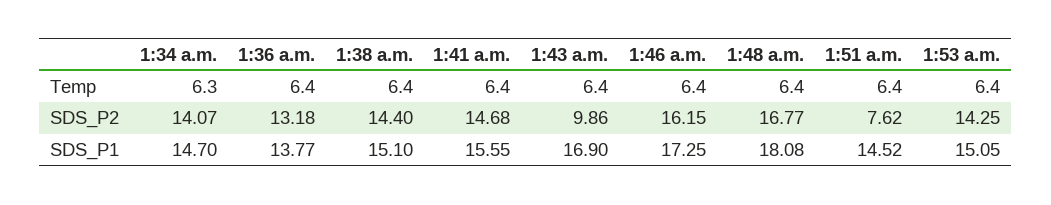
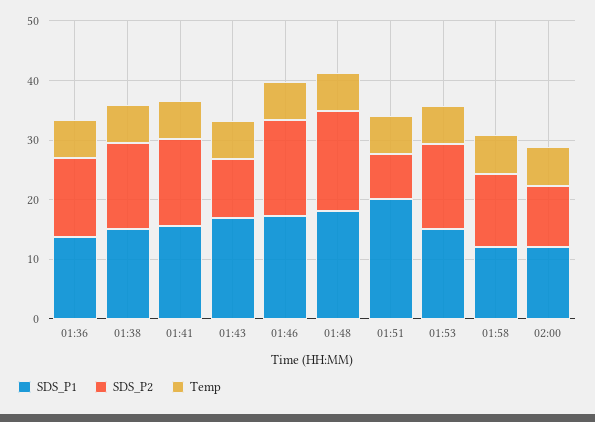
Temp, 1:34 a.m.: 6.3 -> none
SDS_P2, 1:34 a.m.: 14.07 -> none
SDS_P1, 1:34 a.m.: 14.7 -> none
SDS_P1, 1:51 a.m.: 14.52 -> 20
SDS_P1, 01:58: none -> 12
SDS_P2, 01:58: none -> 12
Temp, 01:58: none -> 6
SDS_P1, 02:00: none -> 12
SDS_P2, 02:00: none -> 10
Temp, 02:00: none -> 6

